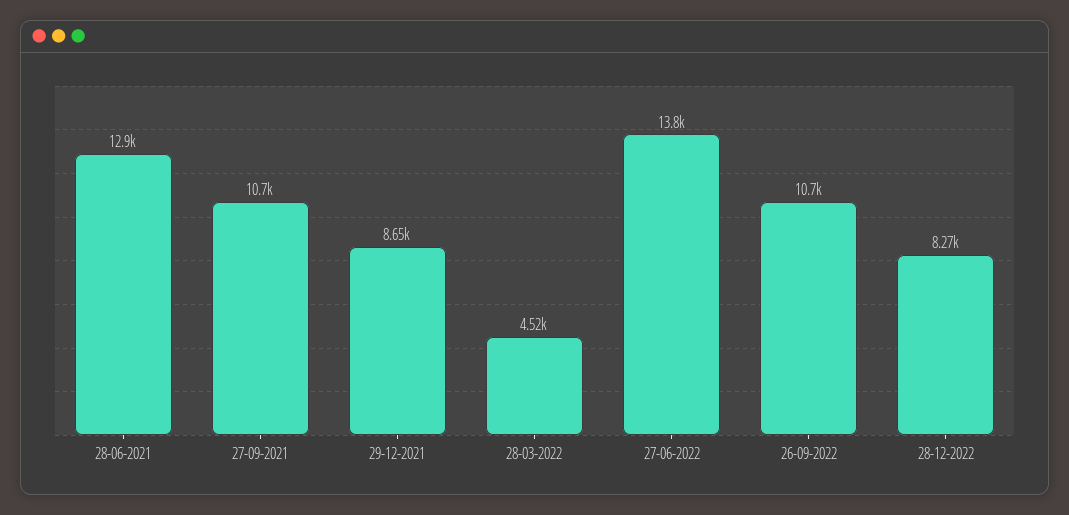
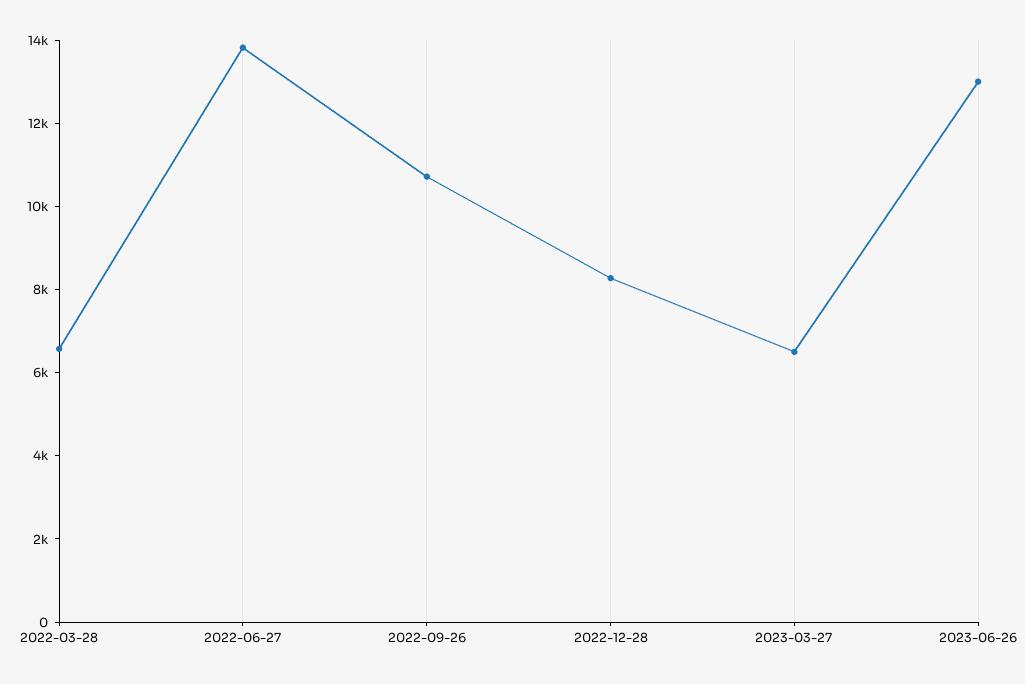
28-06-2021: 12900 -> none
27-09-2021: 10700 -> none
29-12-2021: 8650 -> none
28-03-2022: 4520 -> 6500
2023-03-27: none -> 6500
2023-06-26: none -> 13000

